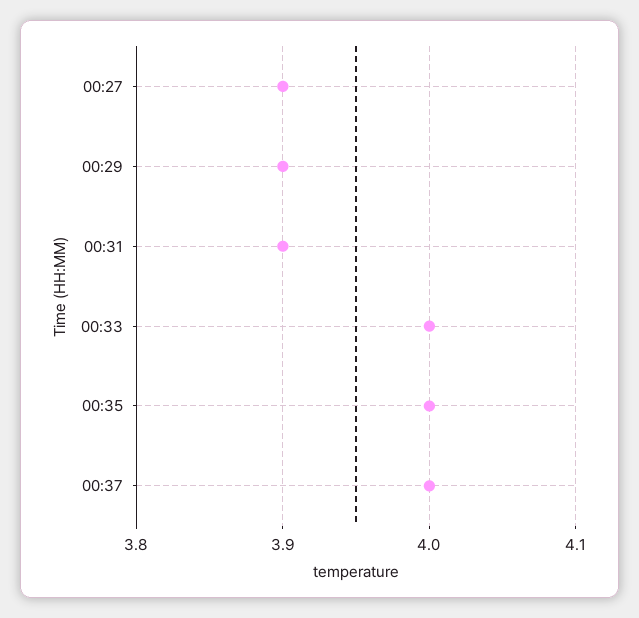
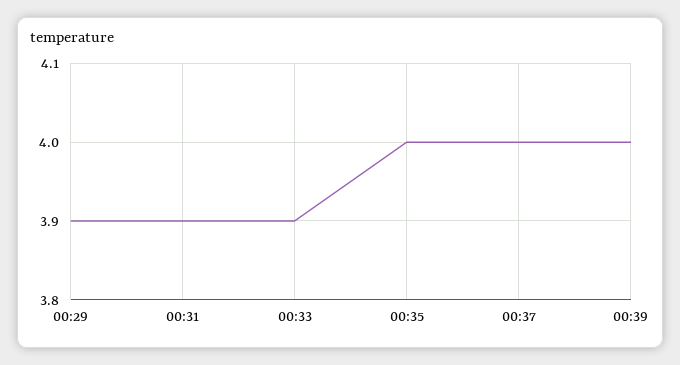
00:27: 3.9 -> none
00:33: 4 -> 3.9
00:39: none -> 4

